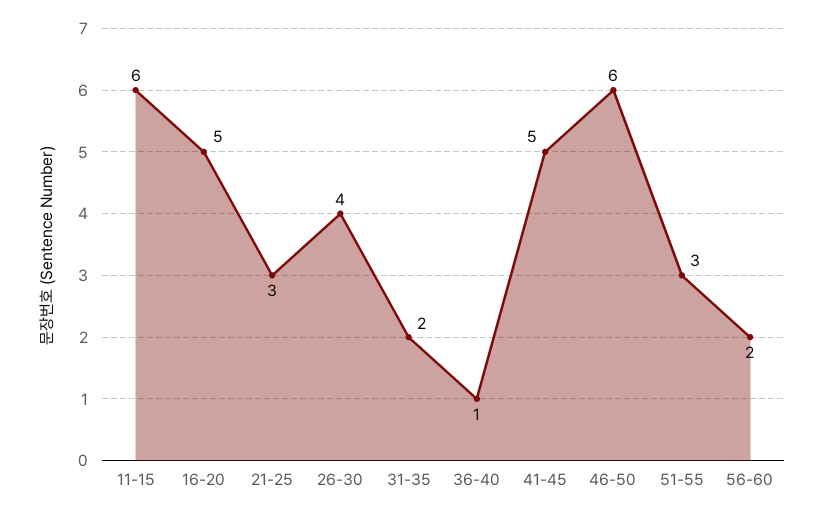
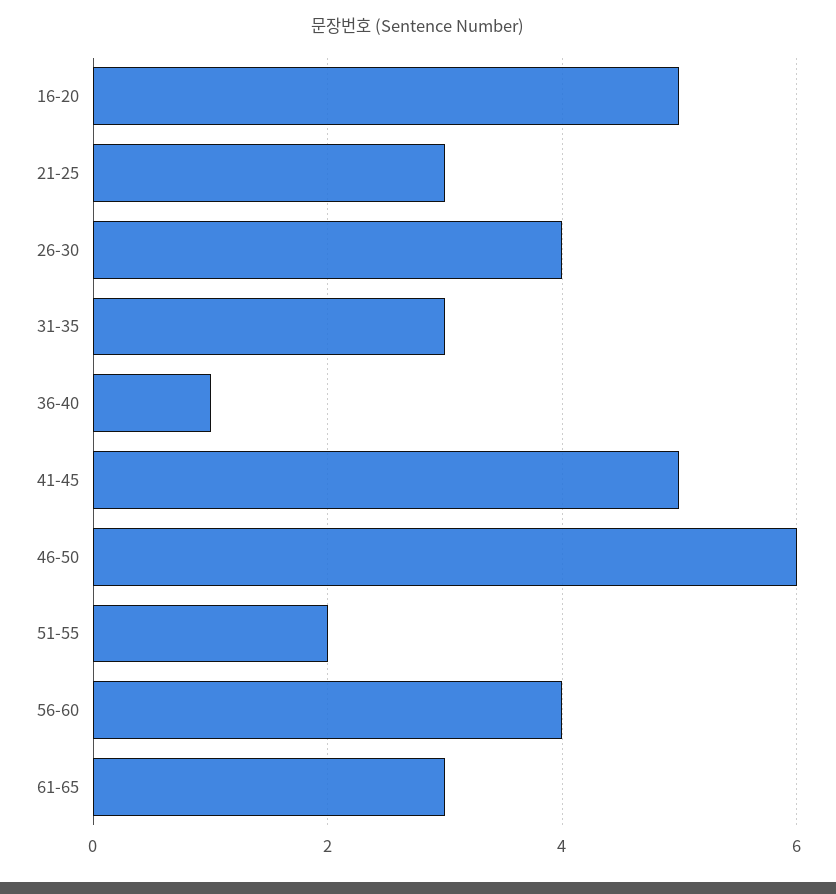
11-15: 6 -> none
31-35: 2 -> 3
51-55: 3 -> 2
56-60: 2 -> 4
61-65: none -> 3

